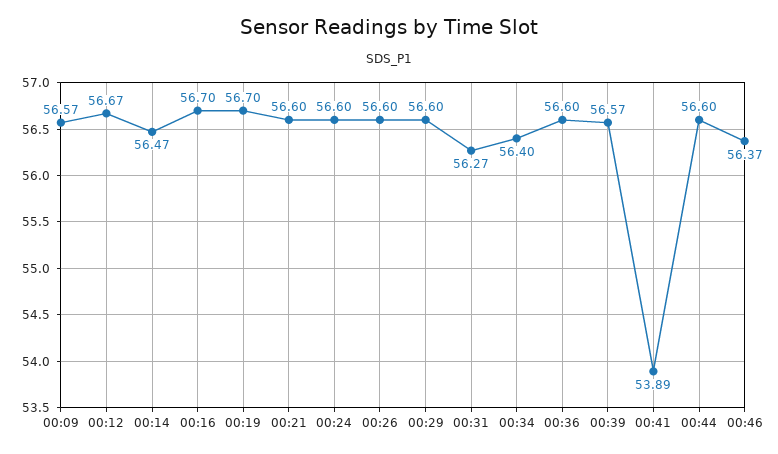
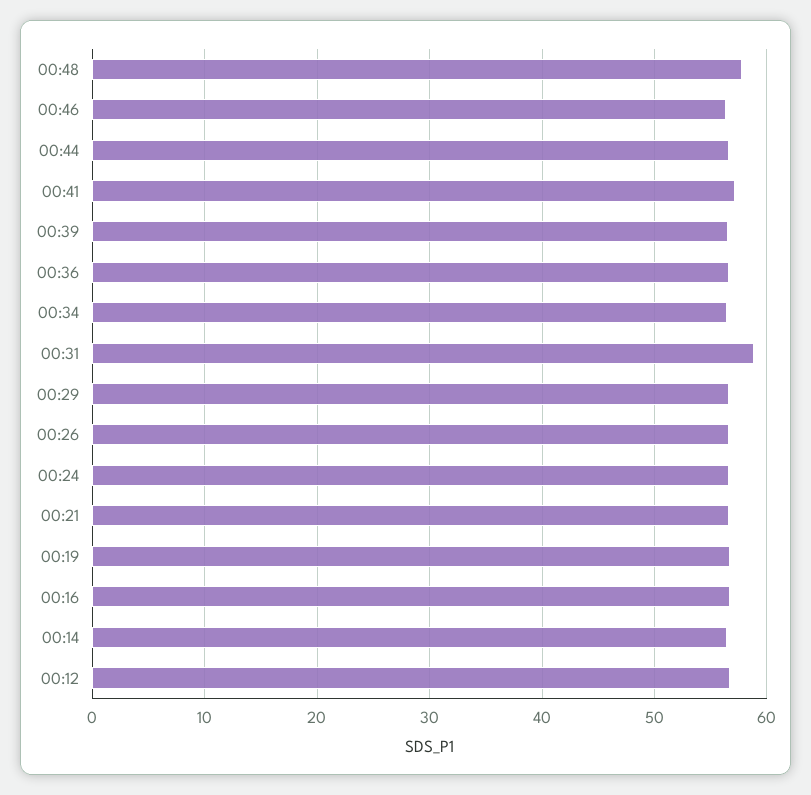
00:09: 56.57 -> none
00:31: 56.27 -> 59
00:41: 53.89 -> 57
00:48: none -> 58

